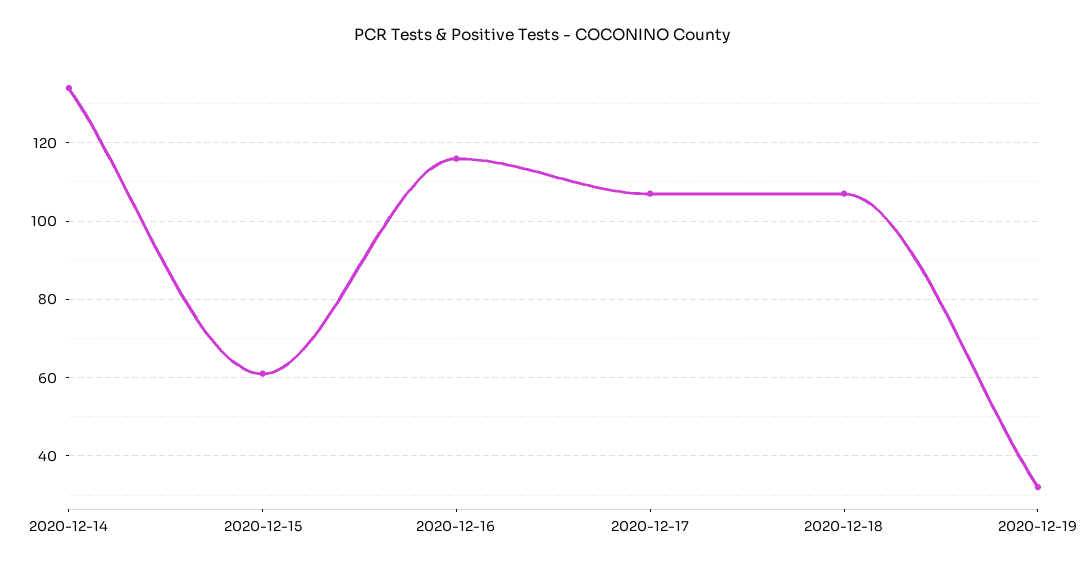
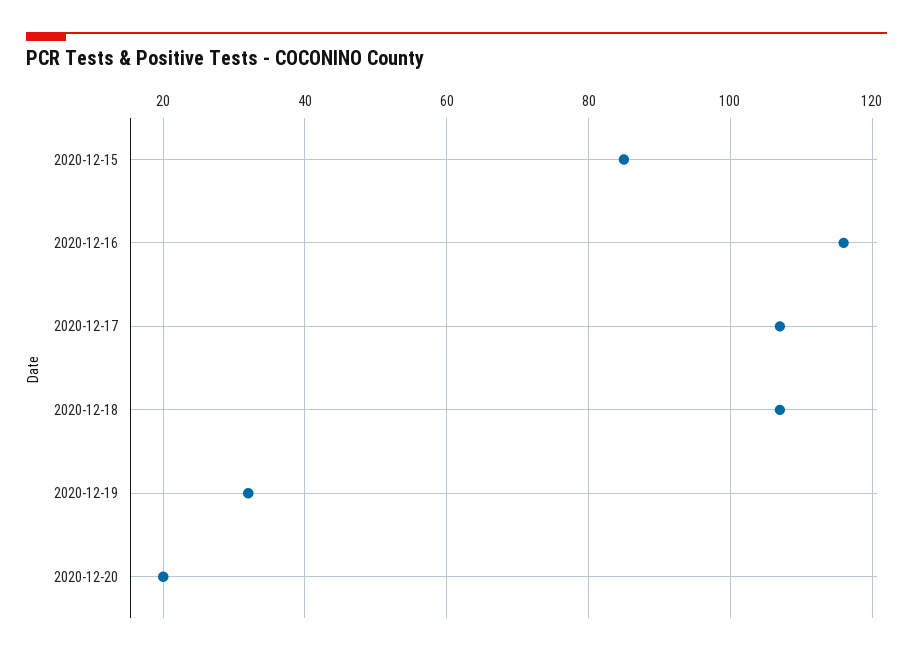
2020-12-14: 135 -> none
2020-12-15: 60 -> 85
2020-12-20: none -> 20

